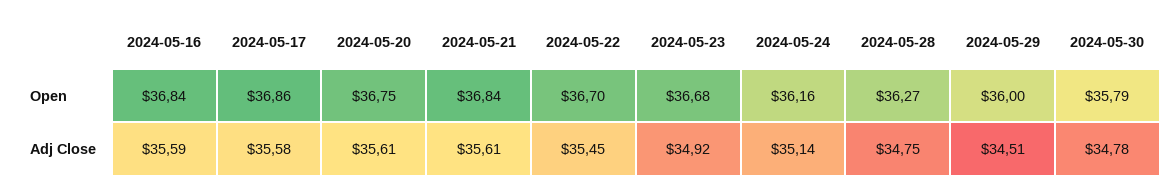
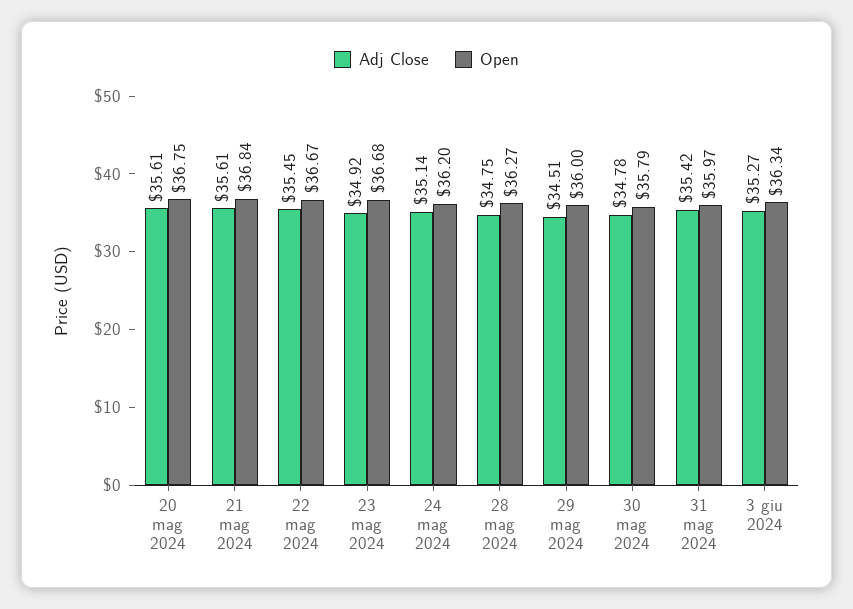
Open, 2024-05-16: 36.84 -> none
Open, 2024-05-17: 36.86 -> none
Open, 2024-05-22: 36.7 -> 36.67
Open, 2024-05-24: 36.16 -> 36.2
Adj Close, 2024-05-16: 35.59 -> none
Adj Close, 2024-05-17: 35.58 -> none
Adj Close, 31 mag 2024: none -> 35.42
Open, 31 mag 2024: none -> 35.97
Adj Close, 3 giu 2024: none -> 35.27
Open, 3 giu 2024: none -> 36.34

